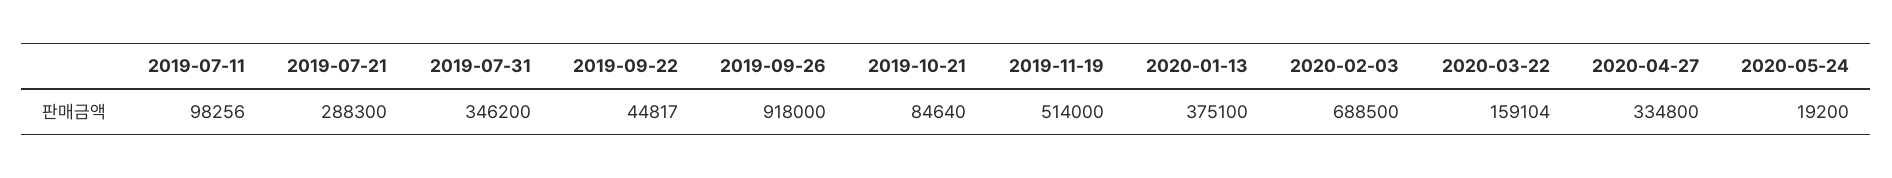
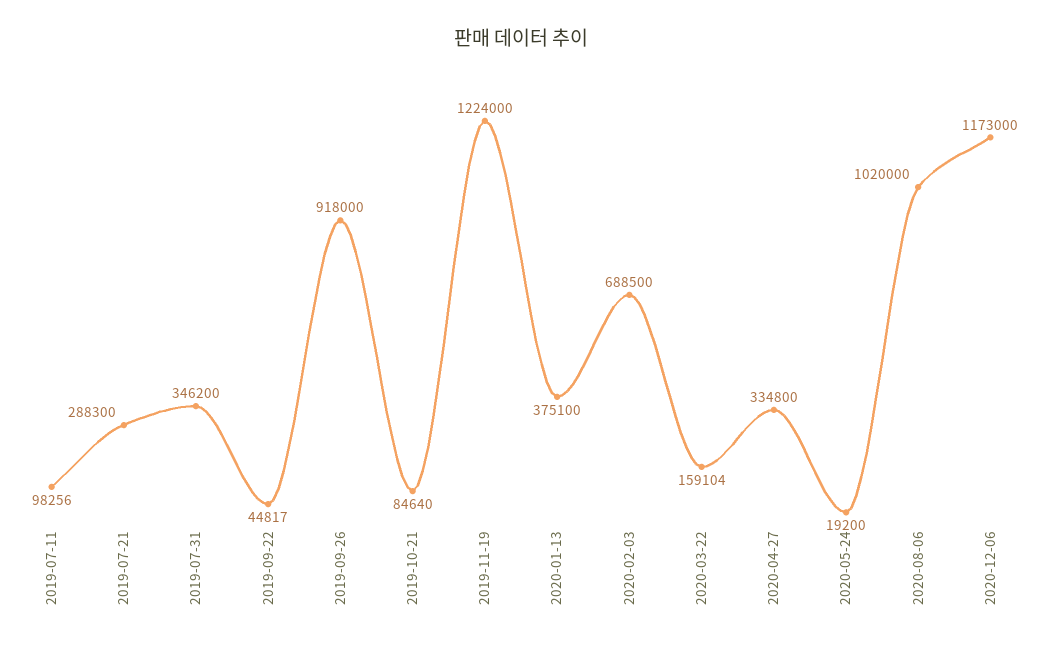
2019-11-19: 514000 -> 1224000
2020-08-06: none -> 1020000
2020-12-06: none -> 1173000

